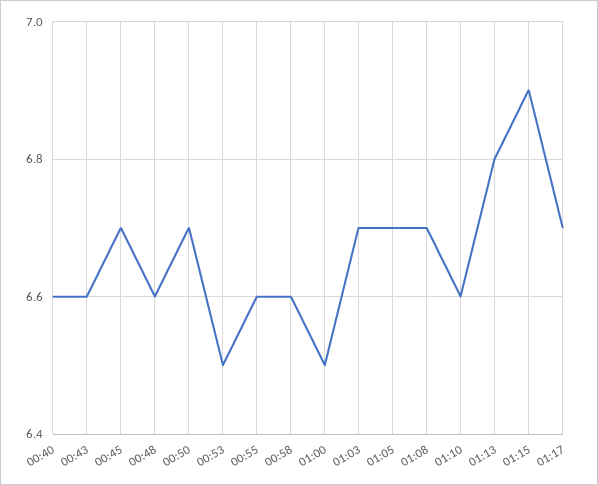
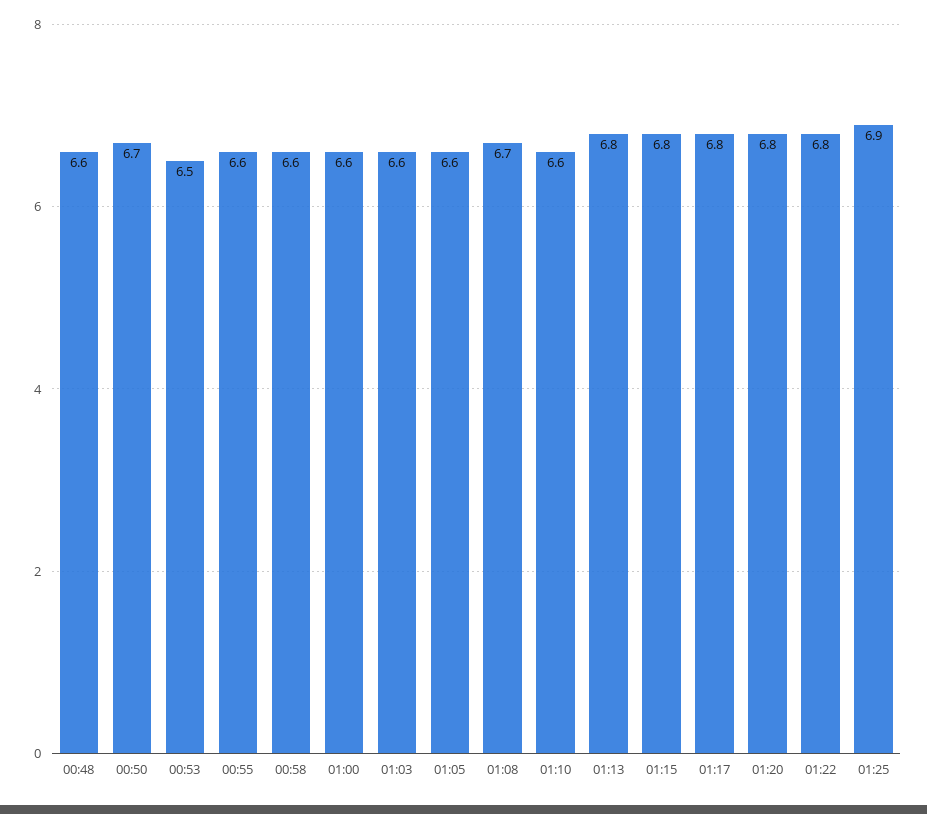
00:40: 6.6 -> none
00:43: 6.6 -> none
00:45: 6.7 -> none
01:00: 6.5 -> 6.6
01:03: 6.7 -> 6.6
01:05: 6.7 -> 6.6
01:15: 6.9 -> 6.8
01:17: 6.7 -> 6.8
01:20: none -> 6.8
01:22: none -> 6.8
01:25: none -> 6.9

